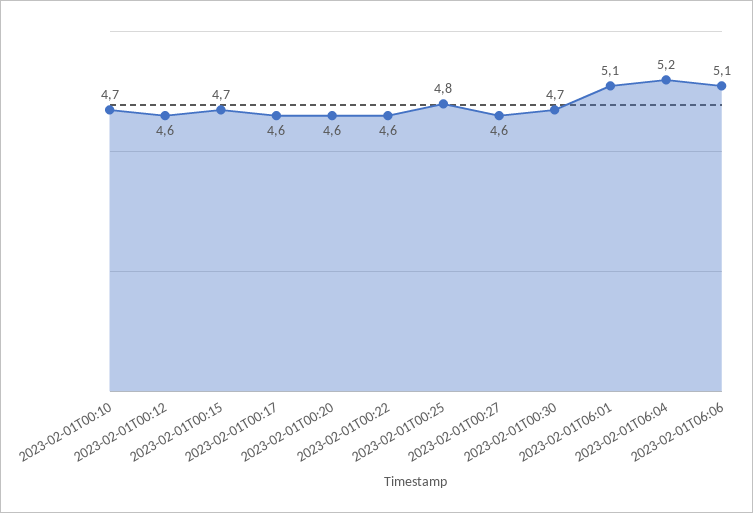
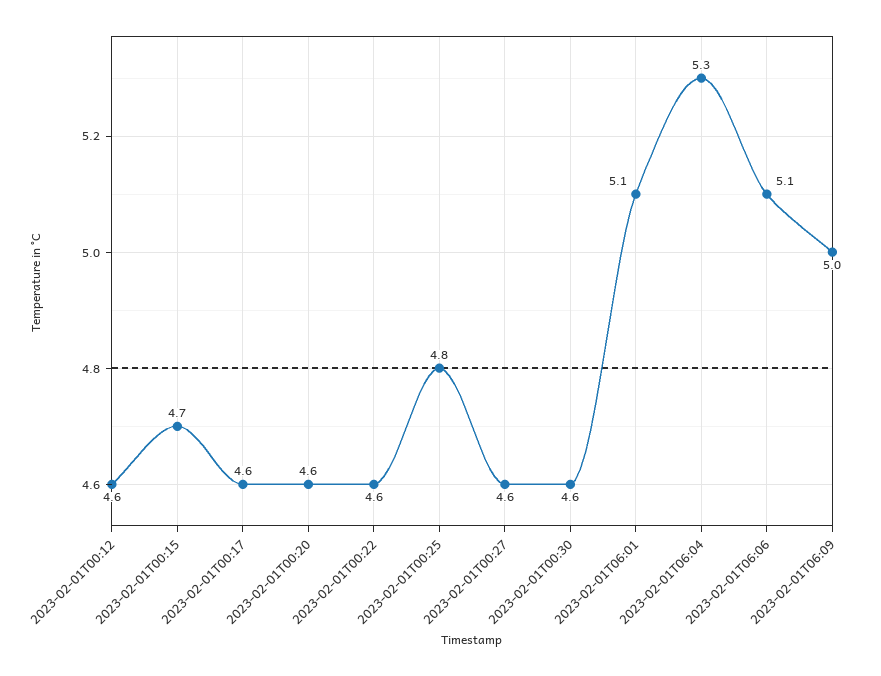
2023-02-01T00:10: 4.7 -> none
2023-02-01T00:30: 4.7 -> 4.6
2023-02-01T06:04: 5.2 -> 5.3
2023-02-01T06:09: none -> 5

